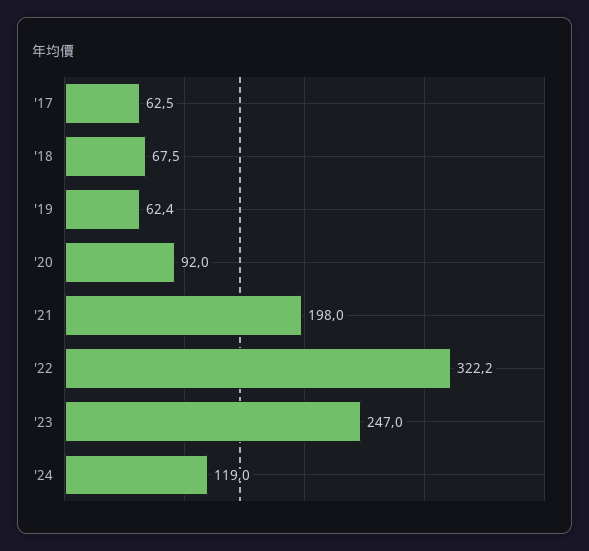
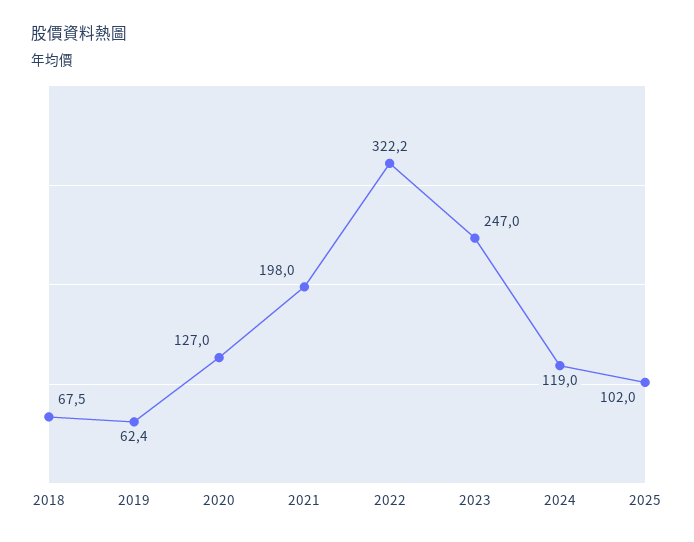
'17: 62.5 -> none
'20: 92 -> 127
2025: none -> 102

